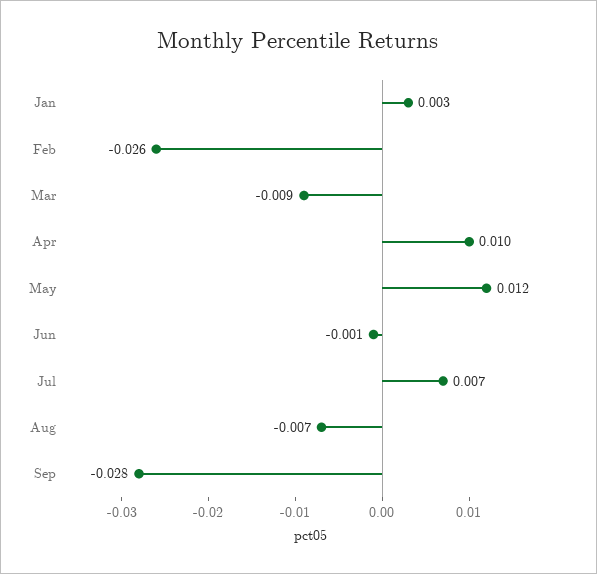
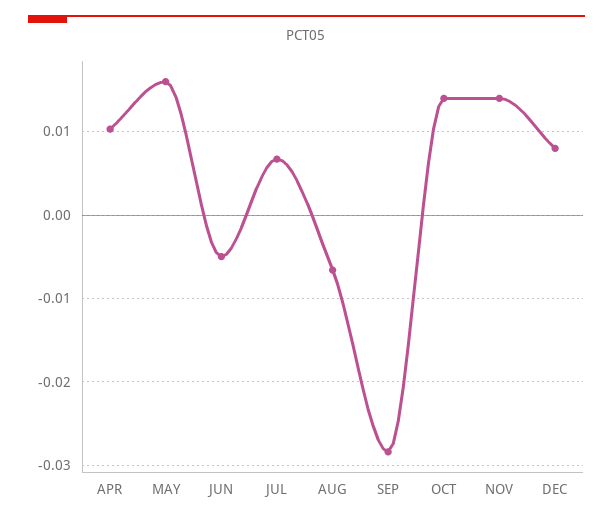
Jan: 0.003 -> none
Feb: -0.026 -> none
Mar: -0.009 -> none
May: 0.012 -> 0.016
Jun: -0.001 -> -0.005
OCT: none -> 0.014
NOV: none -> 0.014
DEC: none -> 0.008

